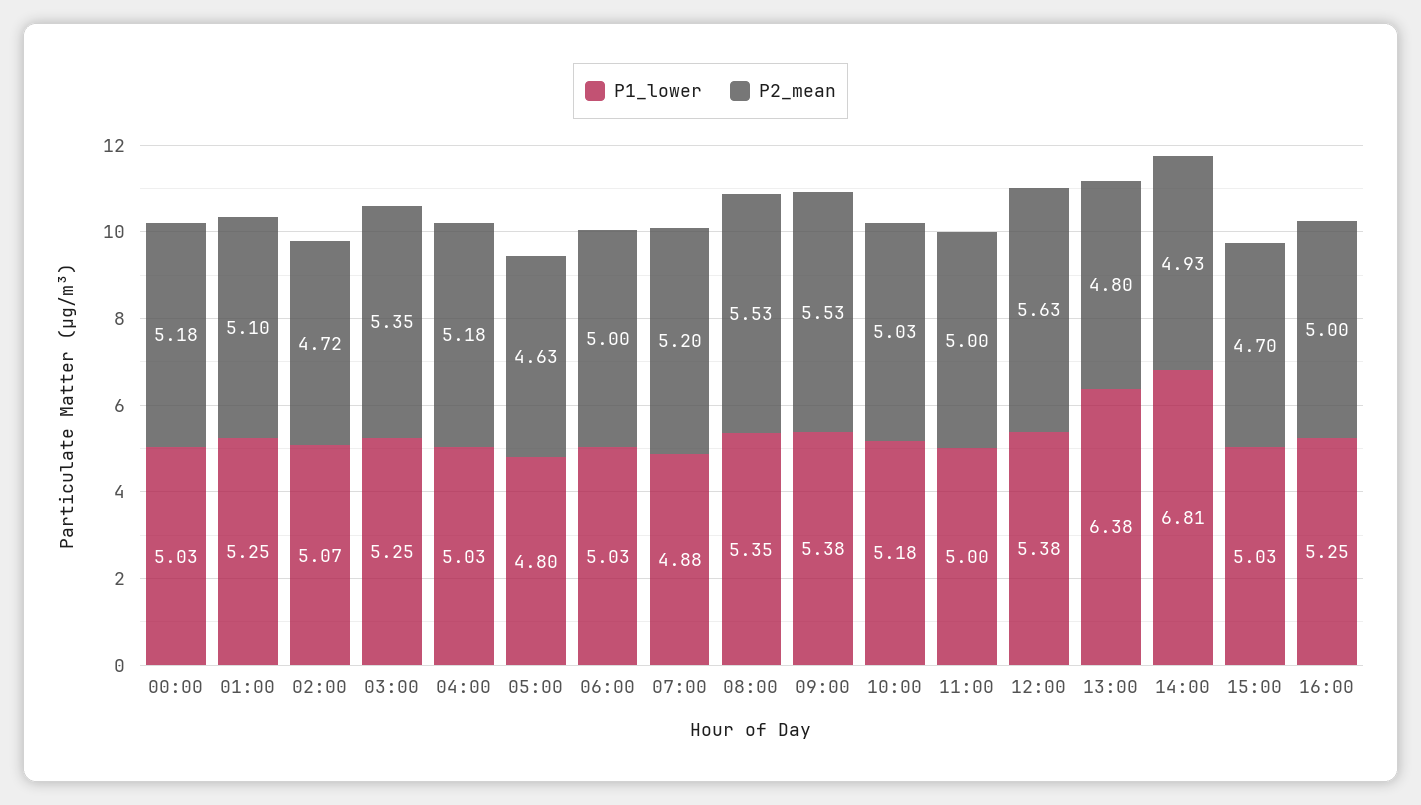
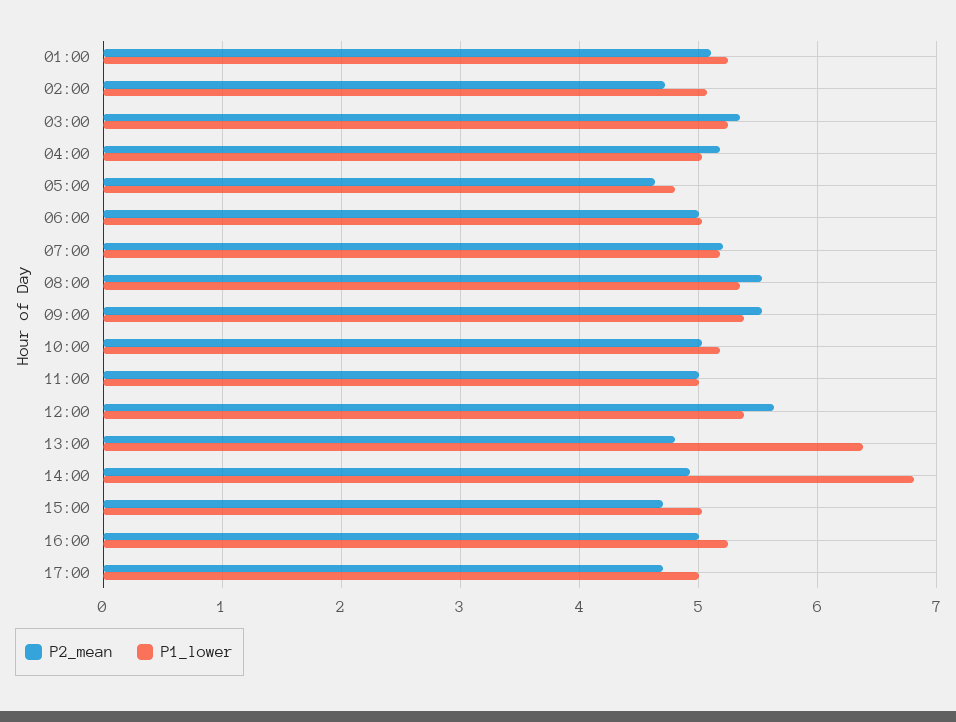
P1_lower, 00:00: 5.03 -> none
P2_mean, 00:00: 5.18 -> none
P1_lower, 07:00: 4.88 -> 5.2
P2_mean, 17:00: none -> 4.7
P1_lower, 17:00: none -> 5

